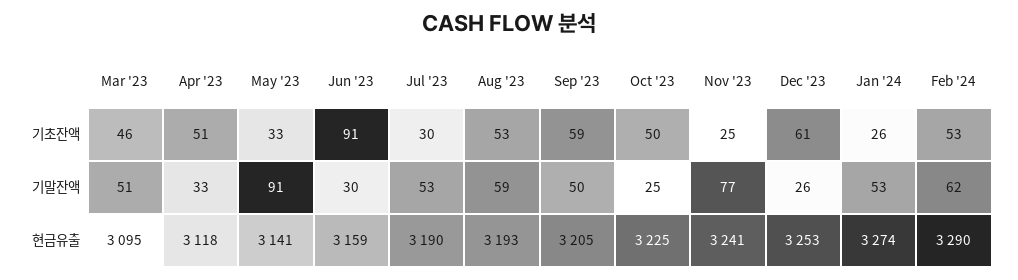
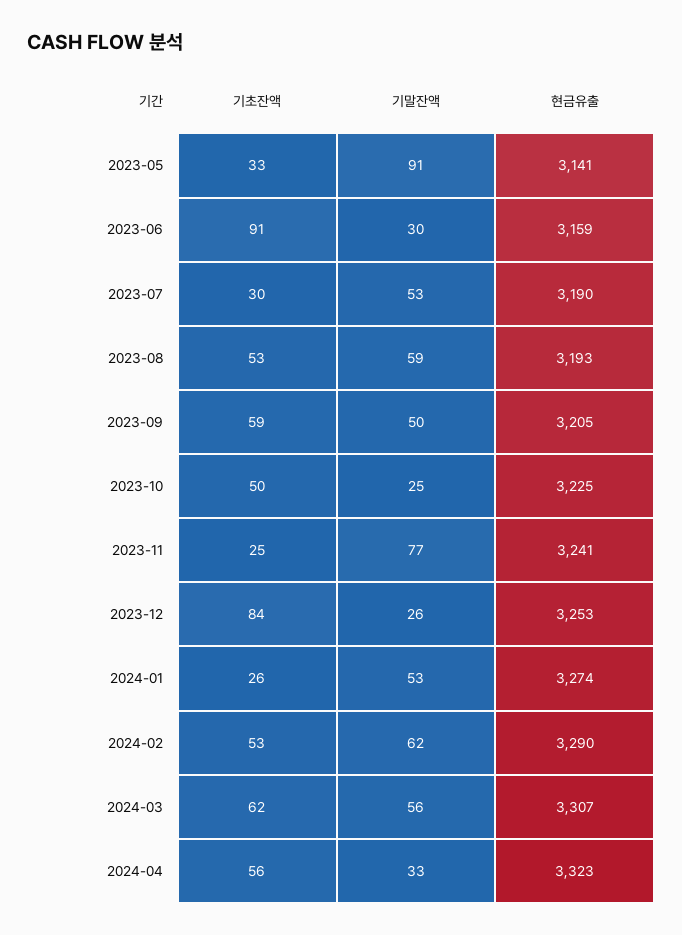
Mar '23, 기초잔액: 46 -> none
Apr '23, 기초잔액: 51 -> none
Dec '23, 기초잔액: 61 -> 84
Mar '23, 기말잔액: 51 -> none
Apr '23, 기말잔액: 33 -> none
Mar '23, 현금유출: 3095 -> none
Apr '23, 현금유출: 3118 -> none
2024-03, 기초잔액: none -> 62
2024-03, 기말잔액: none -> 56
2024-03, 현금유출: none -> 3307
2024-04, 기초잔액: none -> 56
2024-04, 기말잔액: none -> 33
2024-04, 현금유출: none -> 3323

